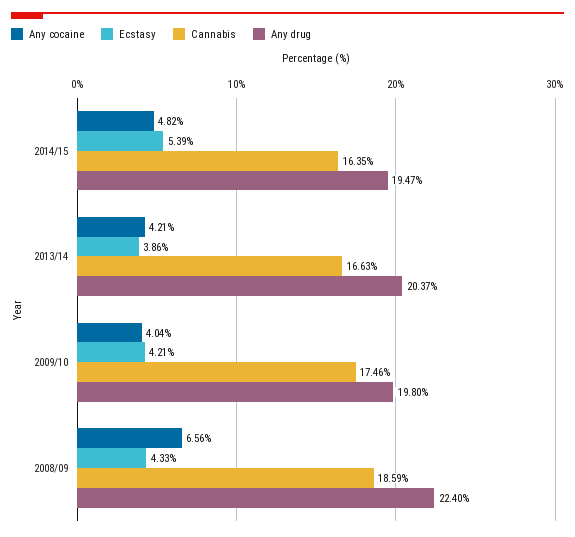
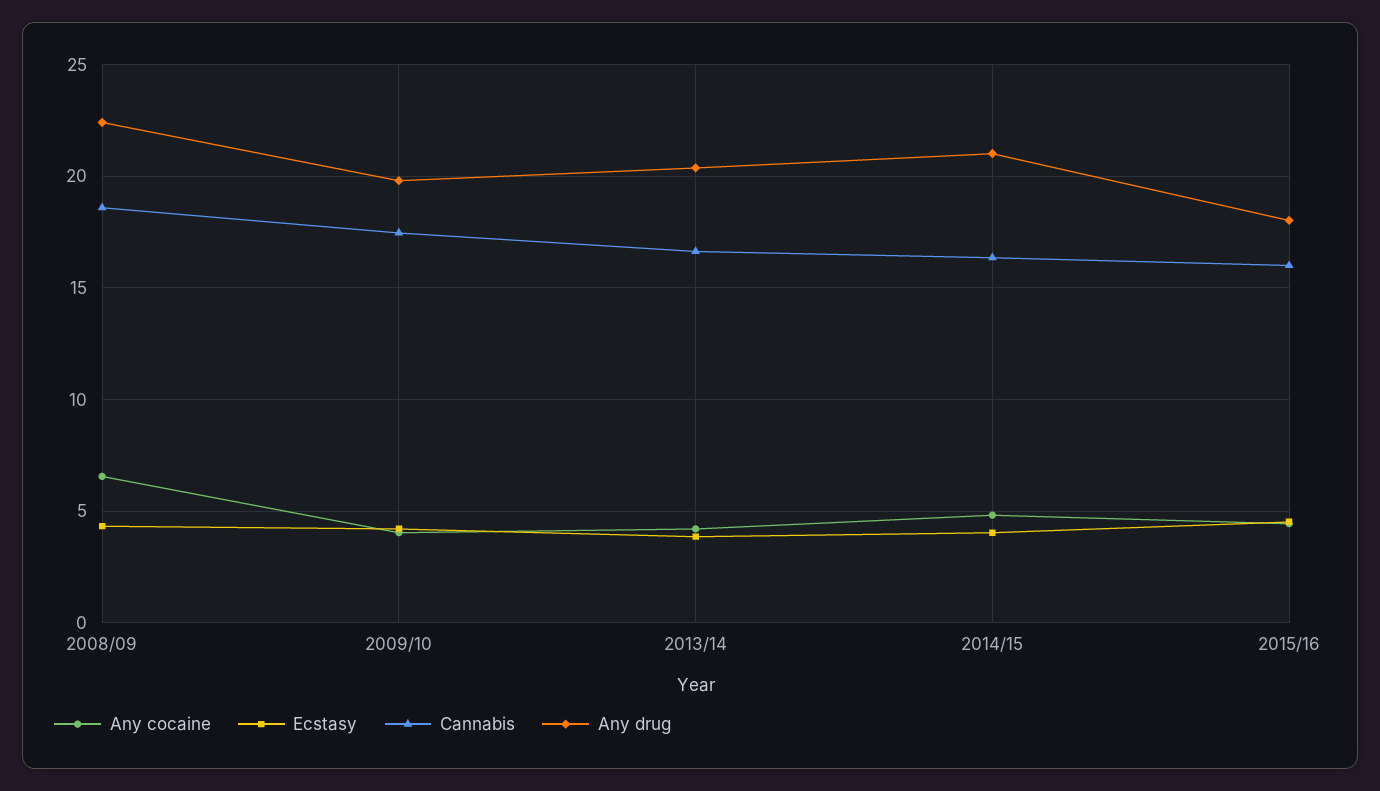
Ecstasy, 2014/15: 5.39 -> 4
Any drug, 2014/15: 19.47 -> 21
Any cocaine, 2015/16: none -> 4.5
Ecstasy, 2015/16: none -> 4.5
Cannabis, 2015/16: none -> 16
Any drug, 2015/16: none -> 18

